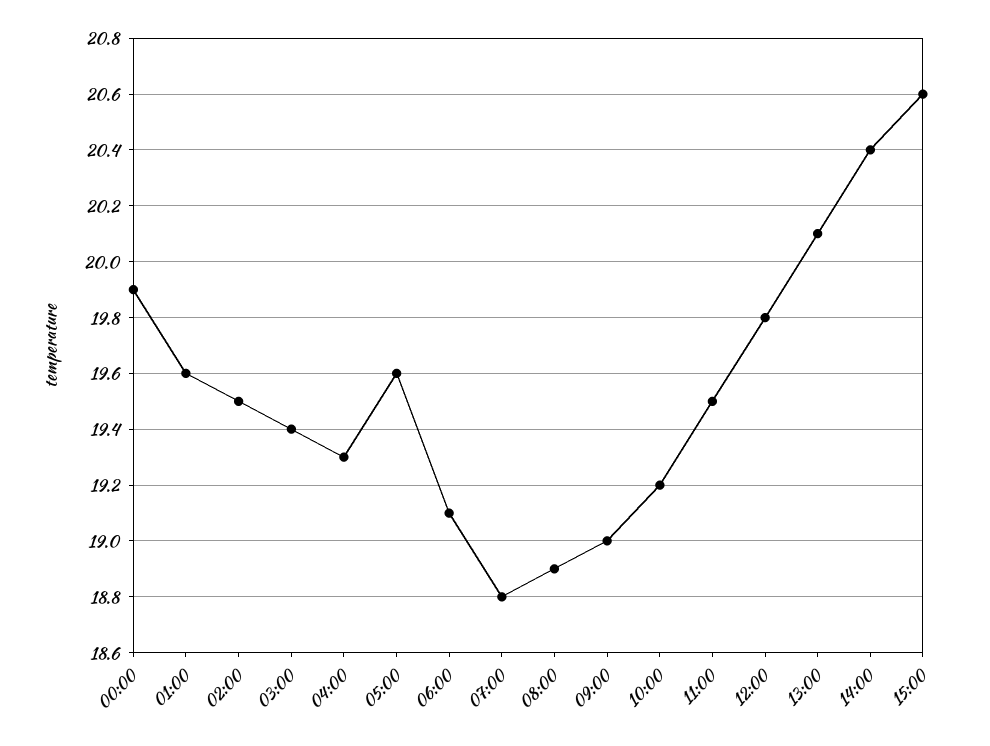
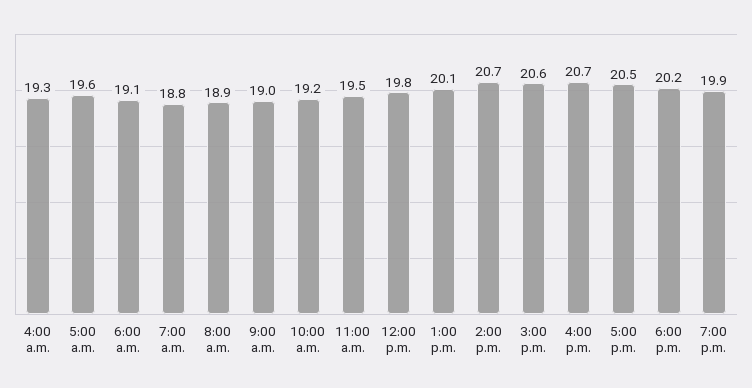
00:00: 19.9 -> none
01:00: 19.6 -> none
02:00: 19.5 -> none
03:00: 19.4 -> none
14:00: 20.4 -> 20.7
4:00 p.m.: none -> 20.7
5:00 p.m.: none -> 20.5
6:00 p.m.: none -> 20.2
7:00 p.m.: none -> 19.9

